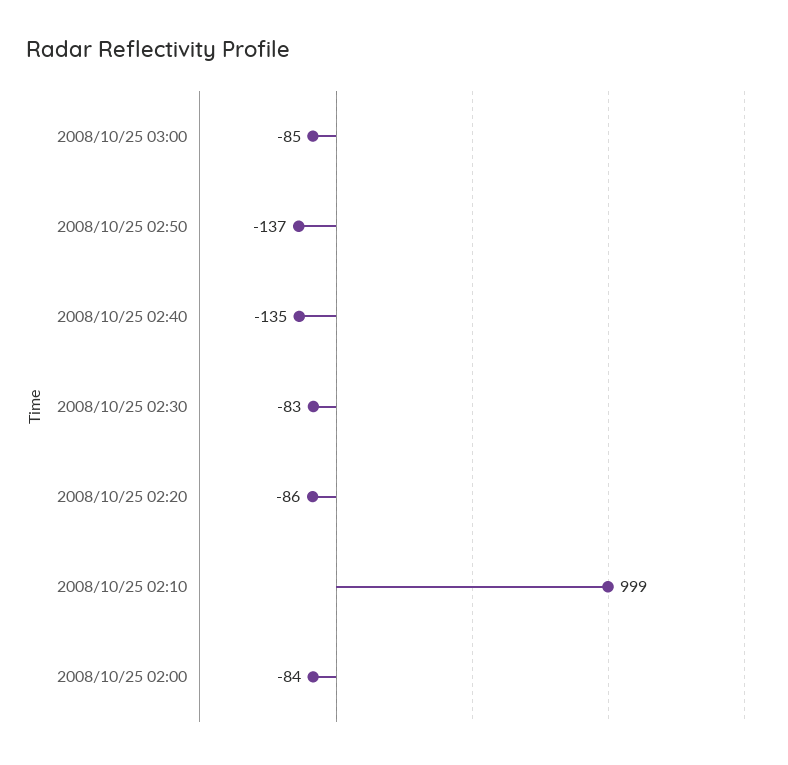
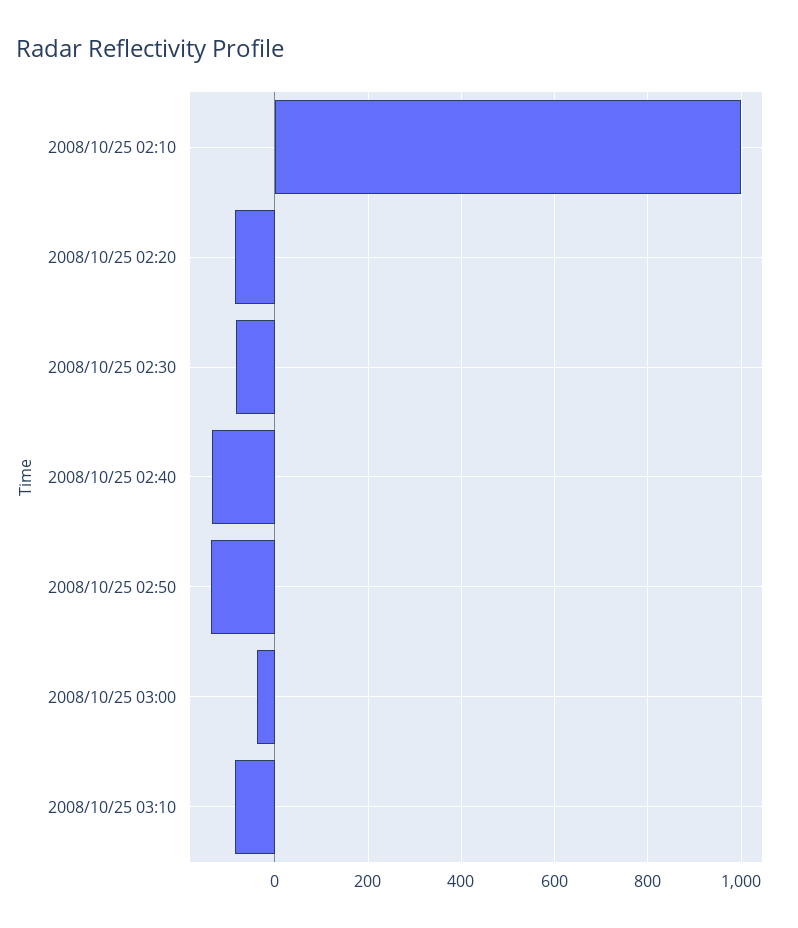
2008/10/25 03:00: -85 -> -40
2008/10/25 02:00: -84 -> none
2008/10/25 03:10: none -> -80

